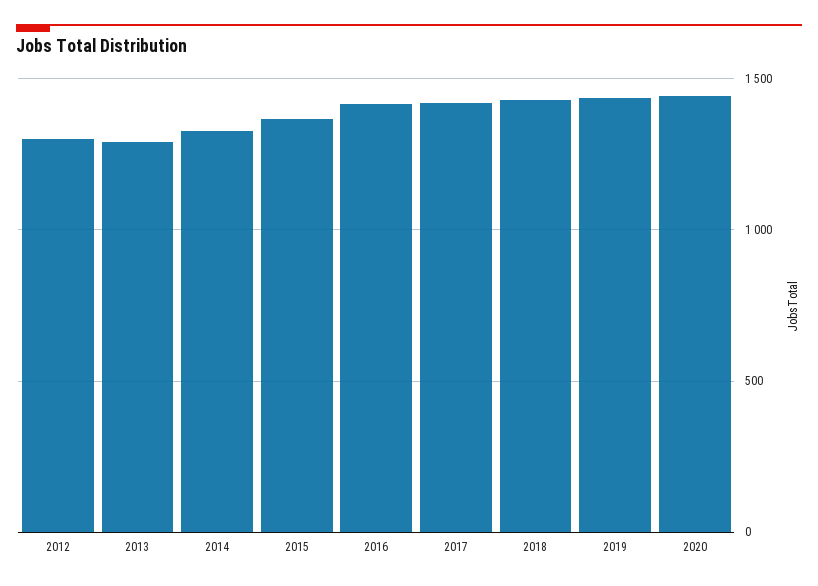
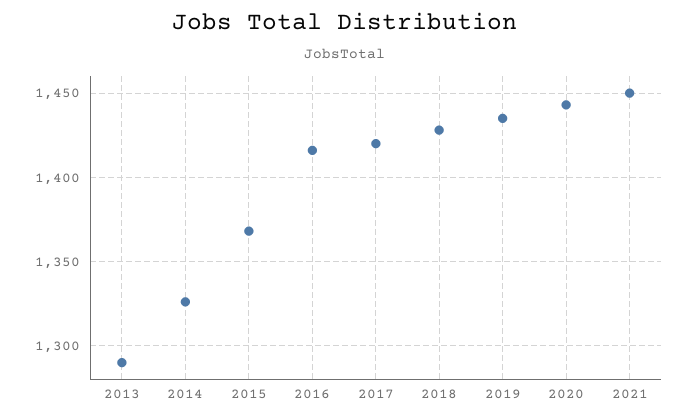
2012: 1300 -> none
2021: none -> 1450

